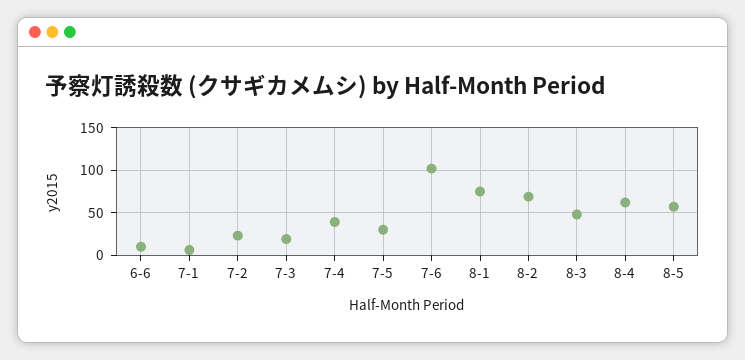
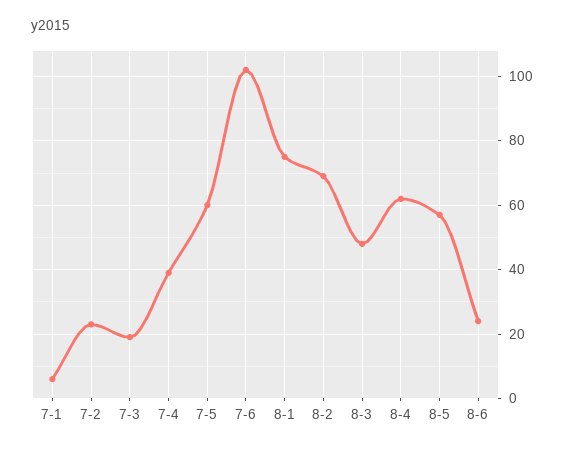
6-6: 10 -> none
7-5: 30 -> 60
8-6: none -> 25

